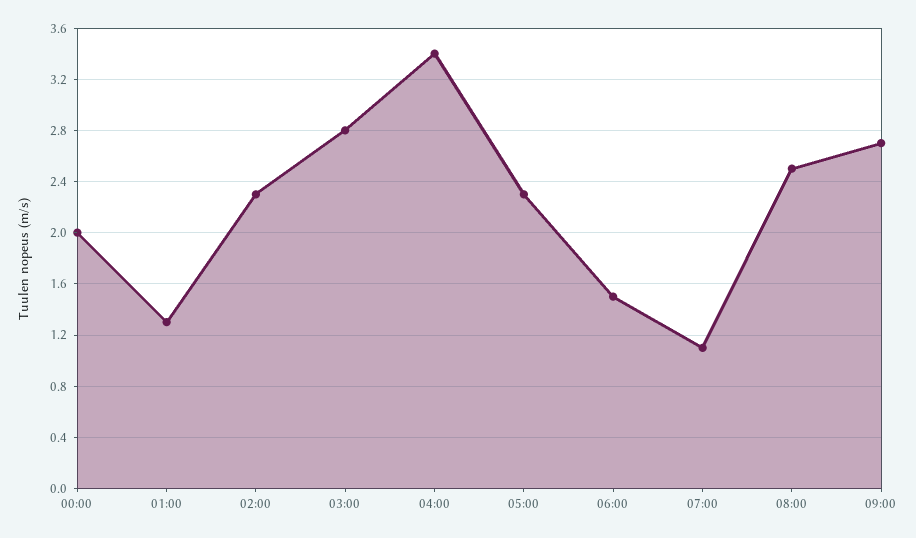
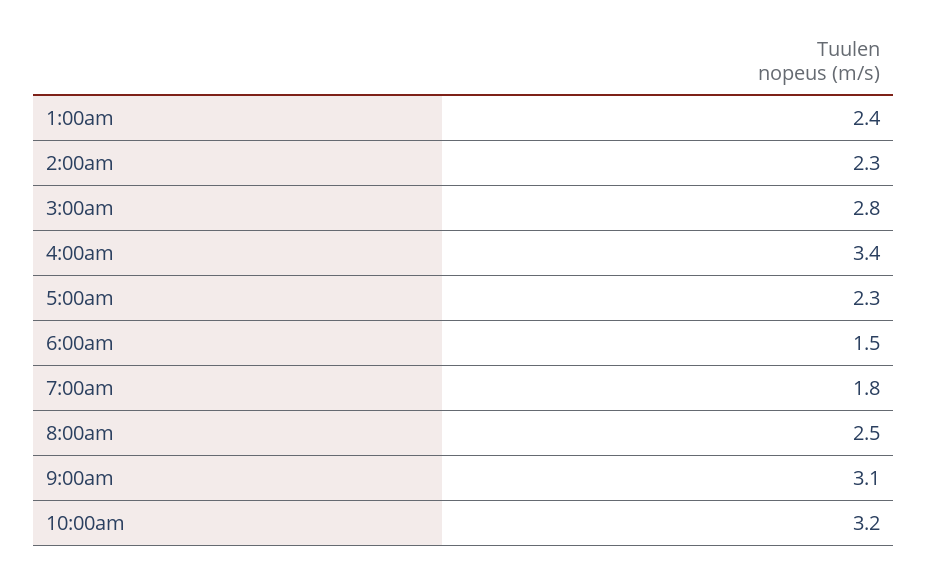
00:00: 2 -> none
01:00: 1.3 -> 2.4
07:00: 1.1 -> 1.8
09:00: 2.7 -> 3.1
10:00am: none -> 3.2

